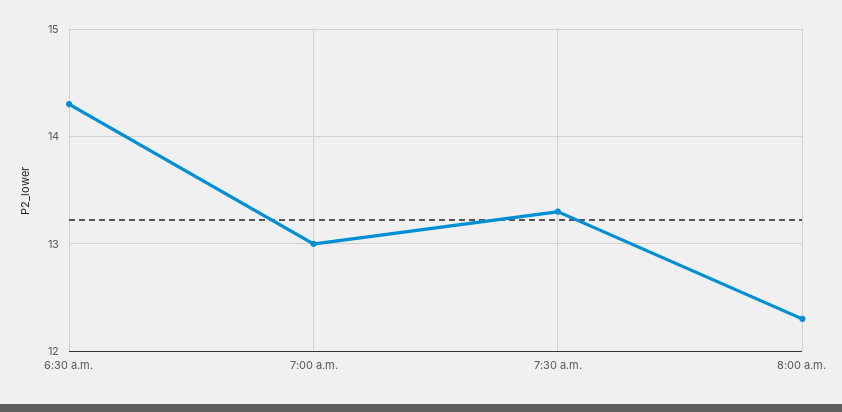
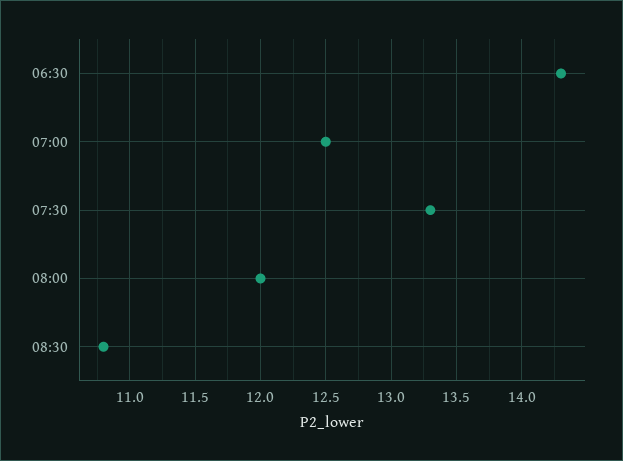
7:00 a.m.: 13 -> 12.5
8:00 a.m.: 12.3 -> 12
08:30: none -> 10.8

